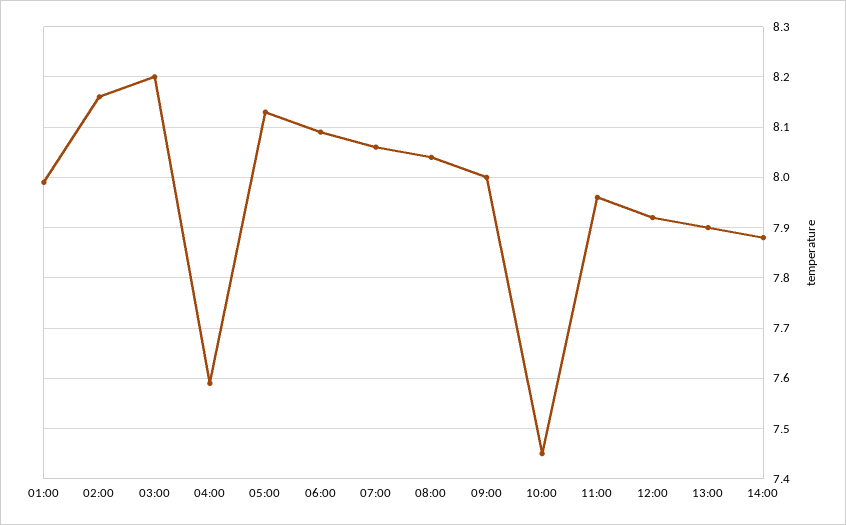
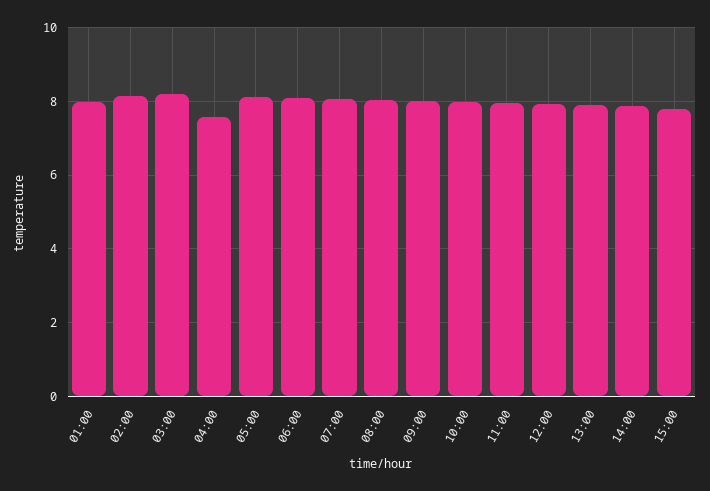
10:00: 7.45 -> 8
15:00: none -> 7.8

